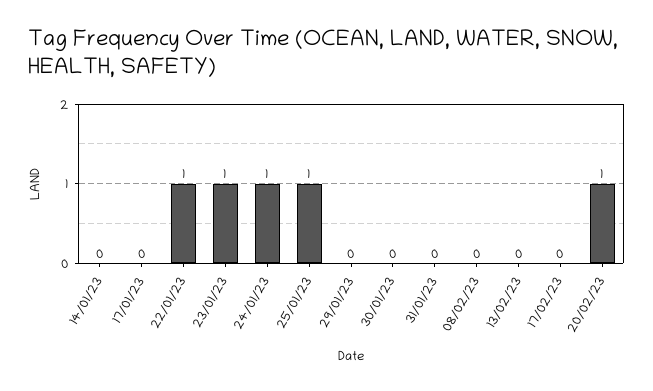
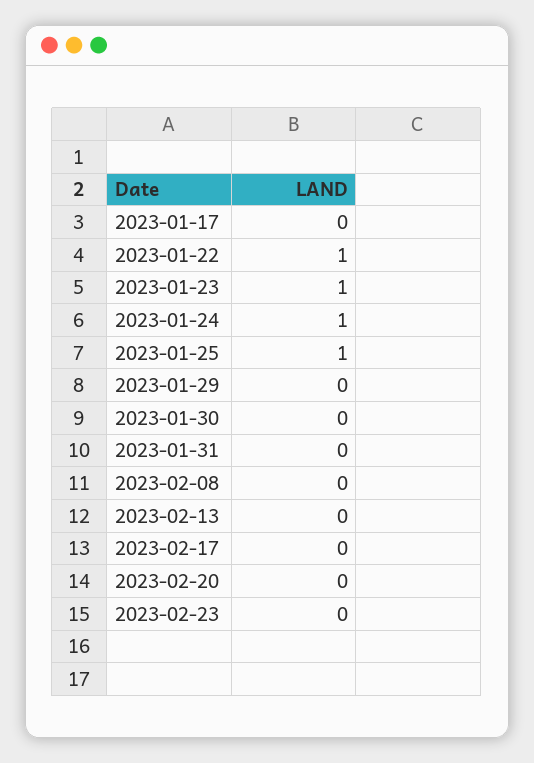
14/01/23: 0 -> none
20/02/23: 1 -> 0
2023-02-23: none -> 0

